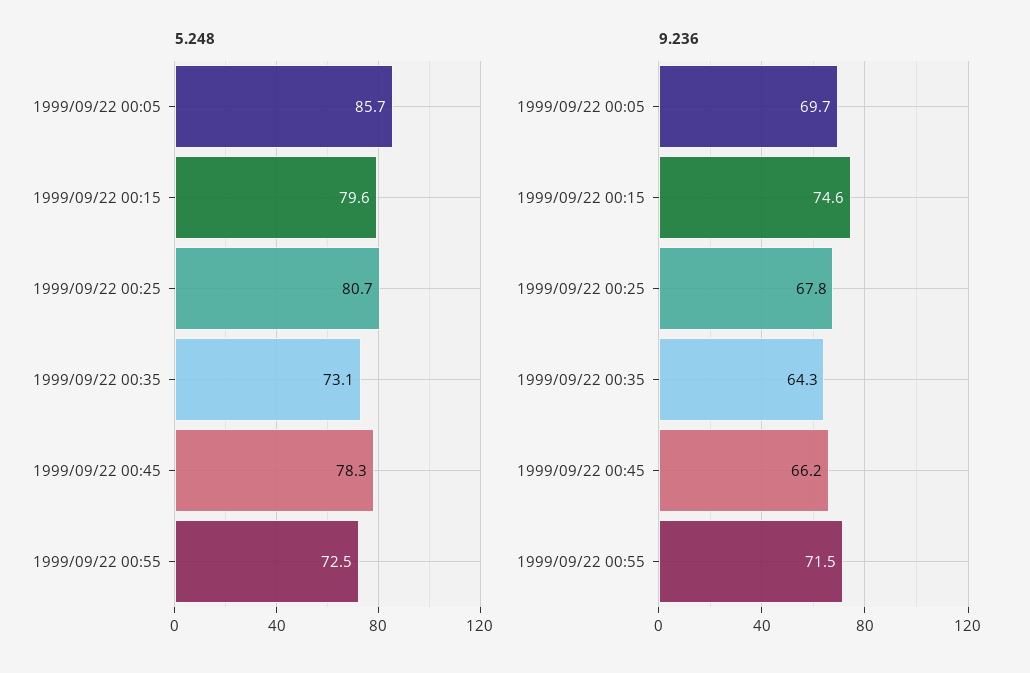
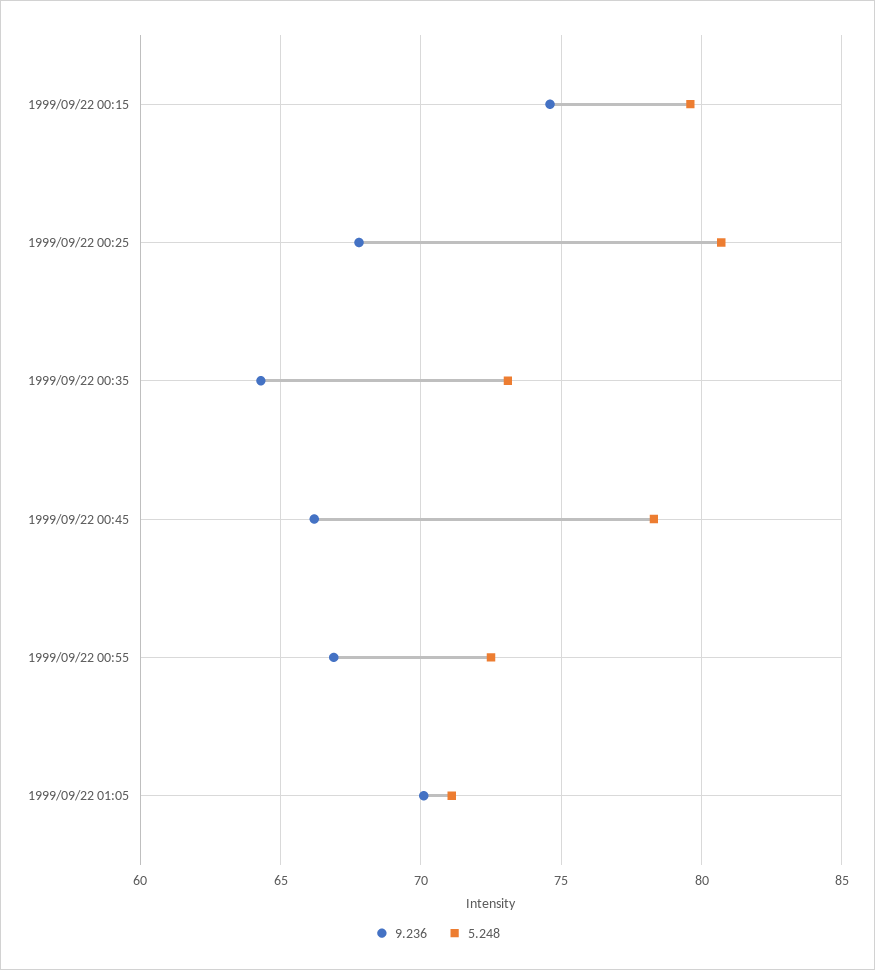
5.248, 1999/09/22 00:05: 85.7 -> none
9.236, 1999/09/22 00:05: 69.7 -> none
9.236, 1999/09/22 00:55: 71.5 -> 67
9.236, 1999/09/22 01:05: none -> 70
5.248, 1999/09/22 01:05: none -> 71

